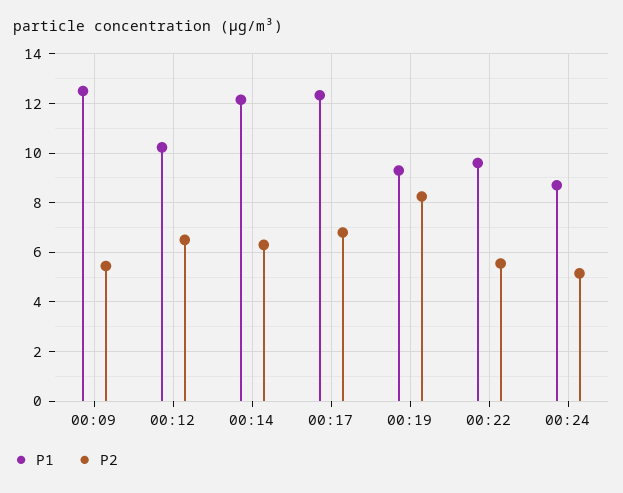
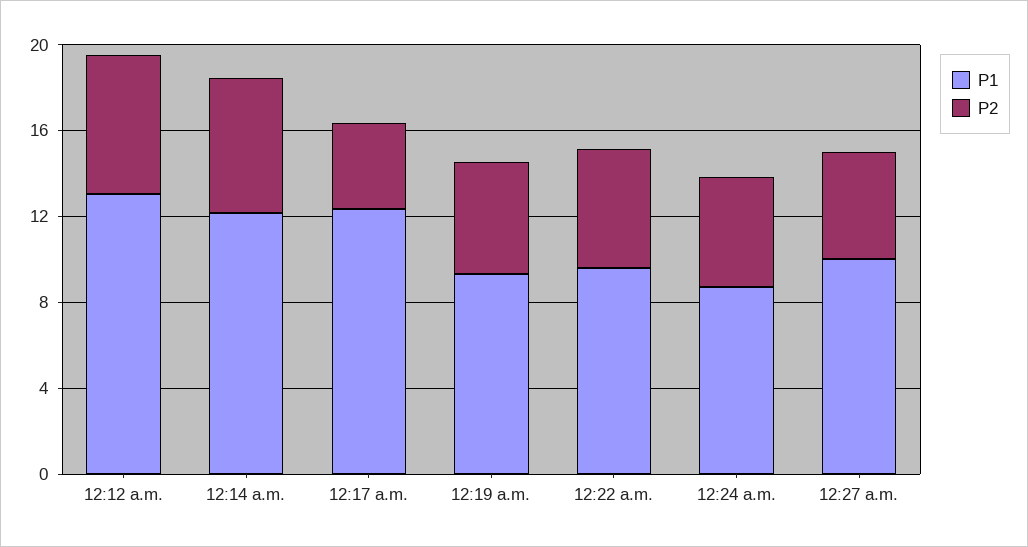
P1, 00:09: 12.5 -> none
P2, 00:09: 5.5 -> none
P1, 00:12: 10.25 -> 13
P2, 00:17: 6.75 -> 4
P2, 00:19: 8.25 -> 5
P1, 12:27 a.m.: none -> 10
P2, 12:27 a.m.: none -> 5

